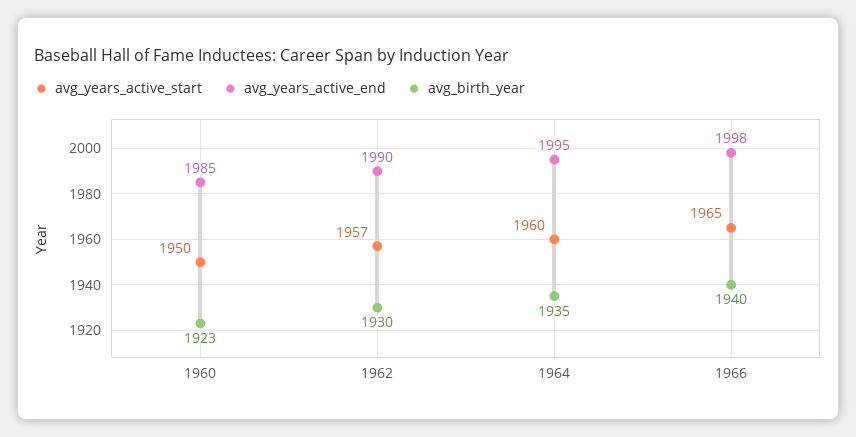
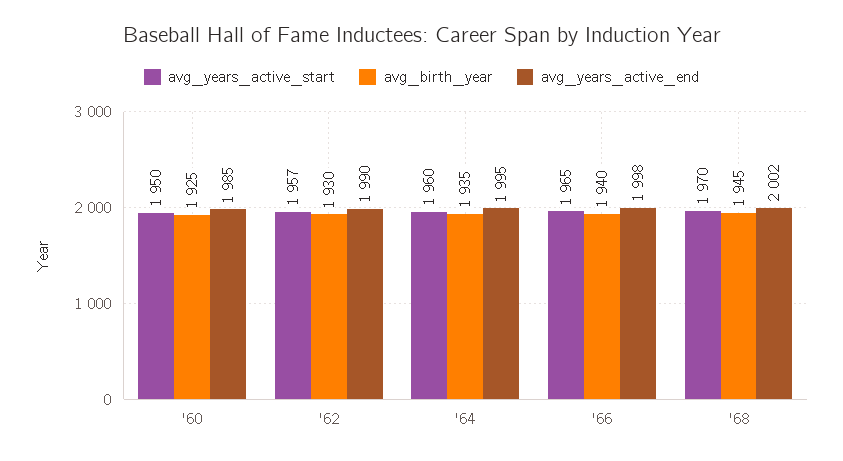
avg_birth_year, 1960: 1923 -> 1925
avg_years_active_start, '68: none -> 1970
avg_birth_year, '68: none -> 1945
avg_years_active_end, '68: none -> 2002

